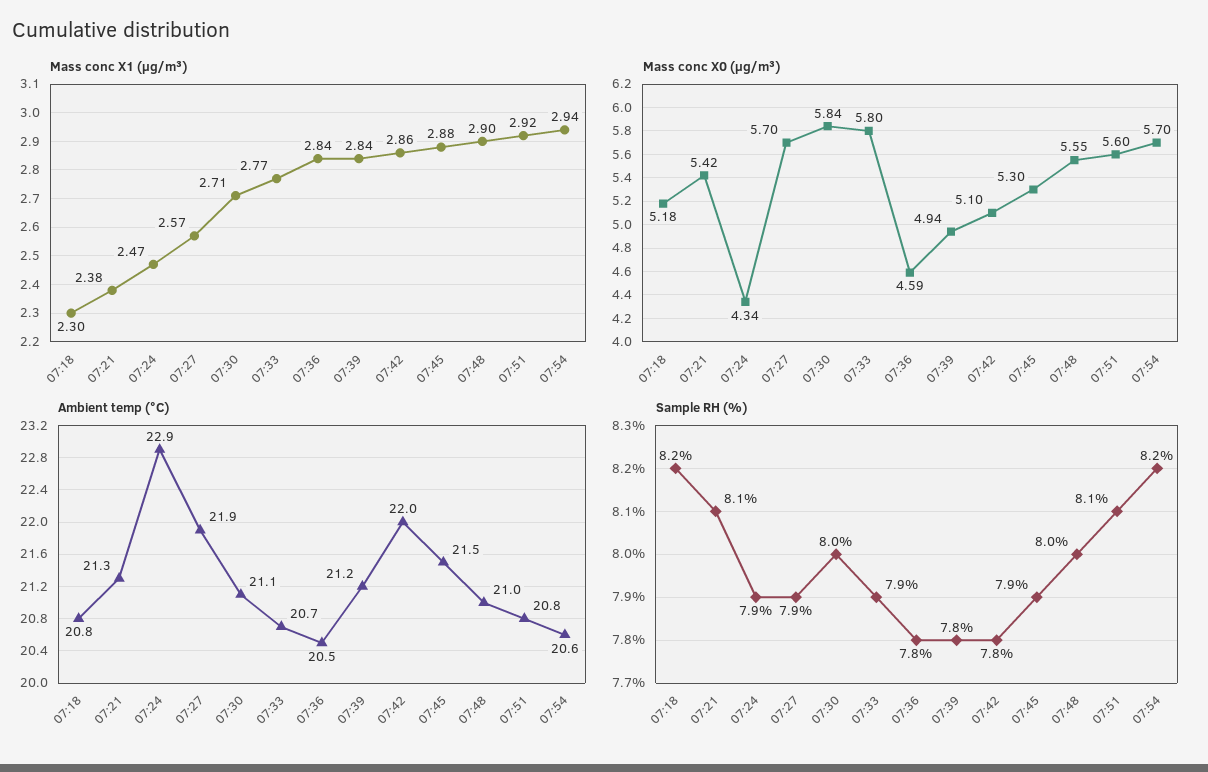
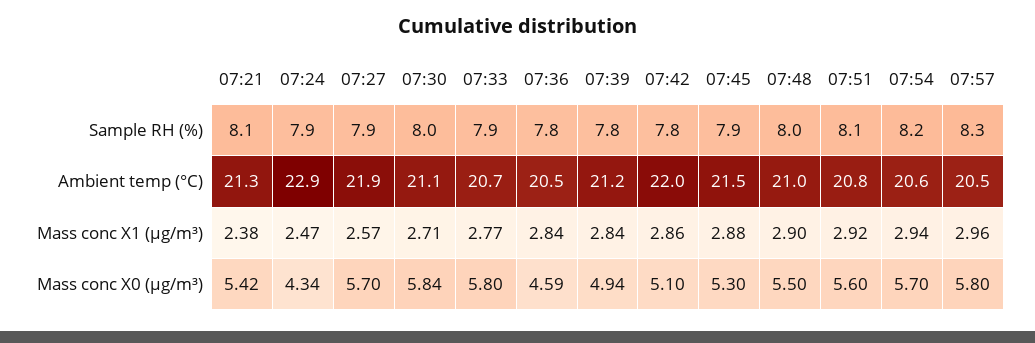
Mass conc X1 (μg/m³), 07:18: 2.3 -> none
Mass conc X0 (μg/m³), 07:18: 5.18 -> none
Mass conc X0 (μg/m³), 07:48: 5.55 -> 5.5
Ambient temp (°C), 07:18: 20.8 -> none
Sample RH (%), 07:18: 8.2 -> none
Sample RH (%), 07:57: none -> 8.3
Ambient temp (°C), 07:57: none -> 20.5
Mass conc X1 (μg/m³), 07:57: none -> 2.96
Mass conc X0 (μg/m³), 07:57: none -> 5.8

